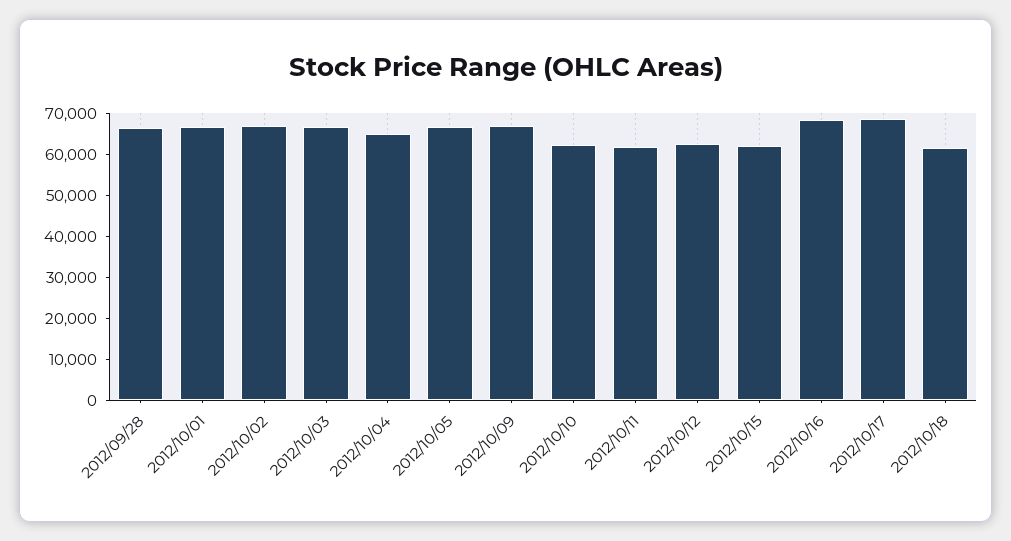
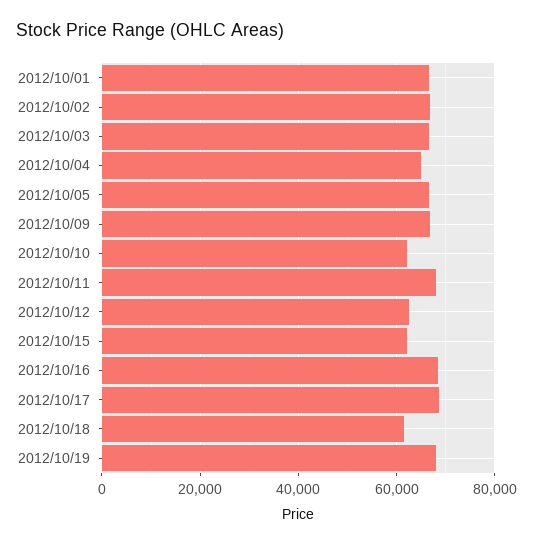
2012/09/28: 66000 -> none
2012/10/11: 62000 -> 68000
2012/10/19: none -> 68000

